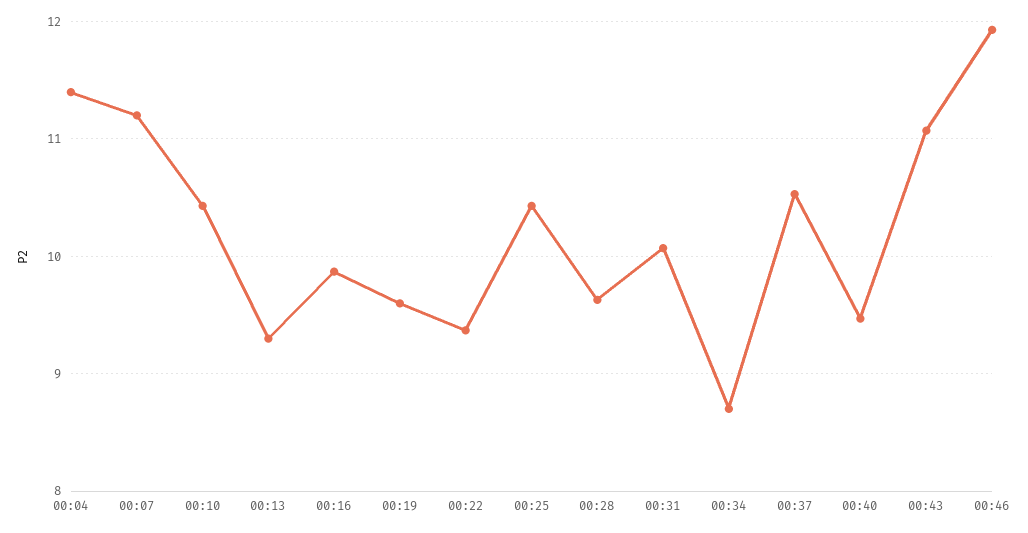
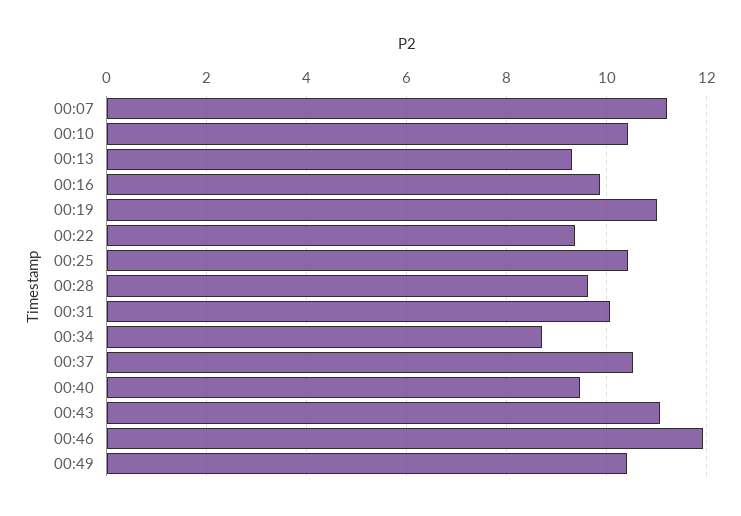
00:04: 11.4 -> none
00:19: 9.6 -> 11
00:49: none -> 10.4

